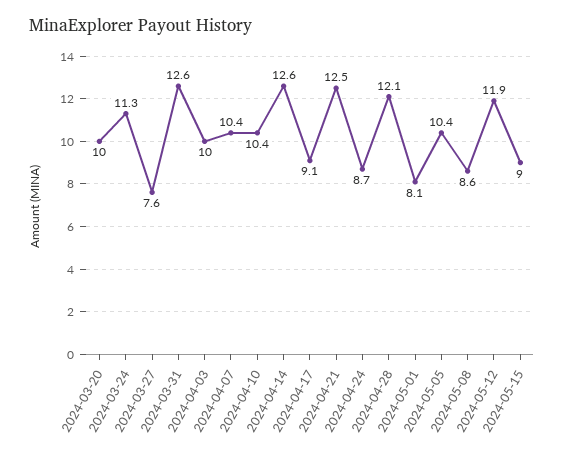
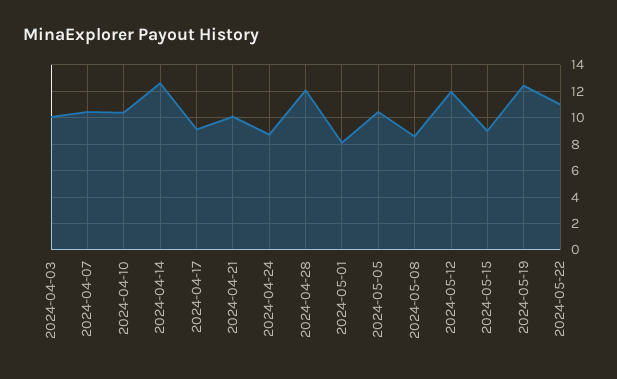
2024-03-20: 10 -> none
2024-03-24: 11.3 -> none
2024-03-27: 7.6 -> none
2024-03-31: 12.6 -> none
2024-04-21: 12.5 -> 10
2024-05-19: none -> 12.5
2024-05-22: none -> 11

